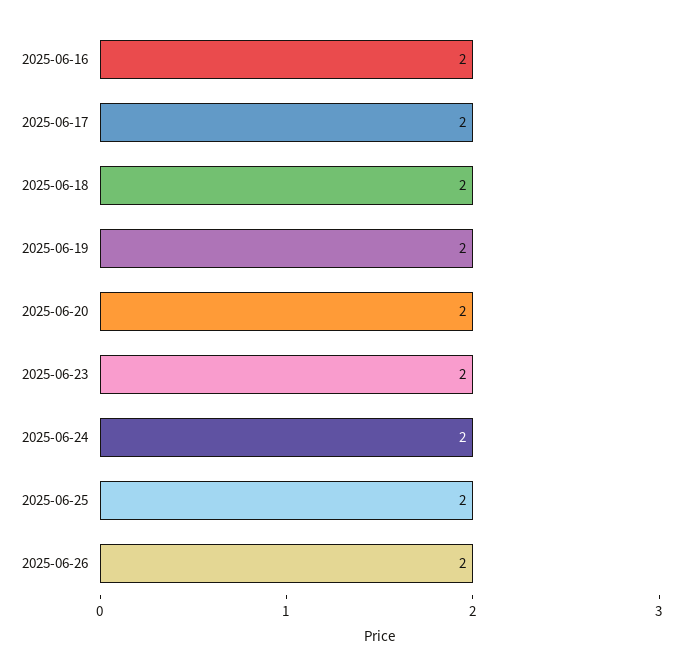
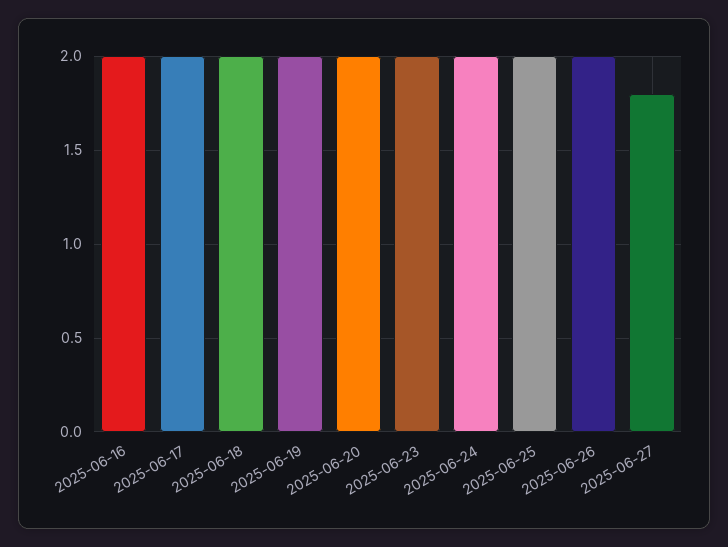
2025-06-27: none -> 1.8

